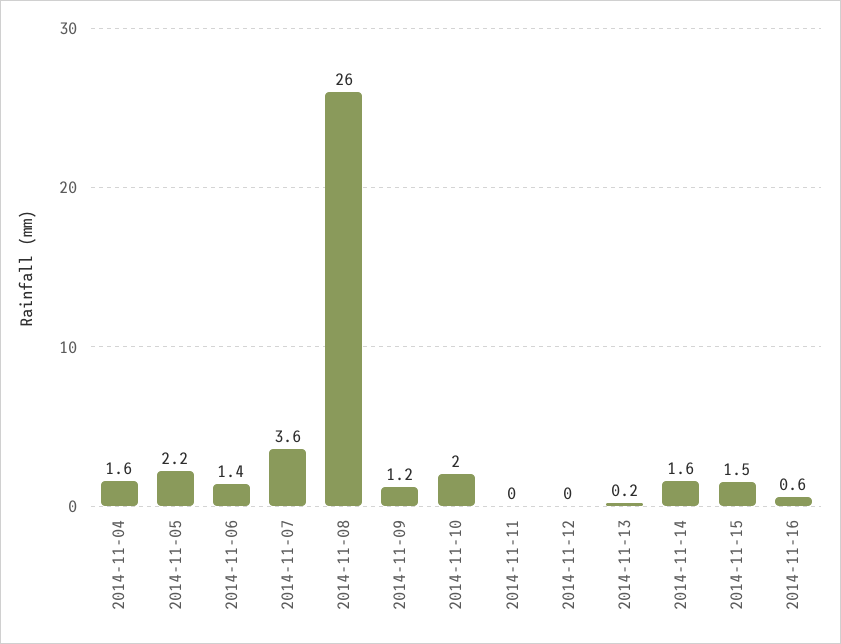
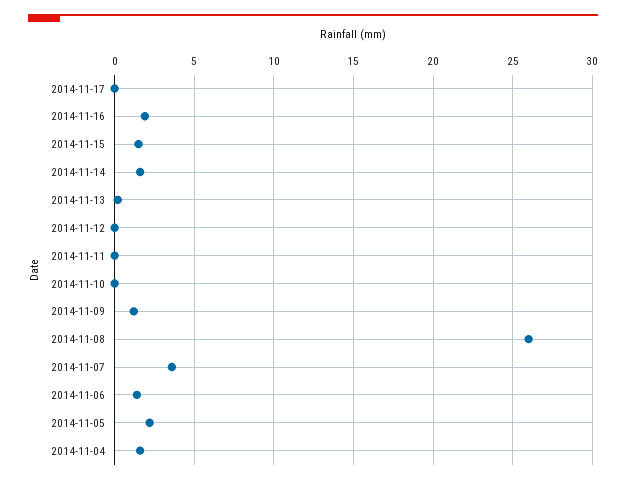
2014-11-10: 2 -> 0
2014-11-16: 0.6 -> 2
2014-11-17: none -> 0

